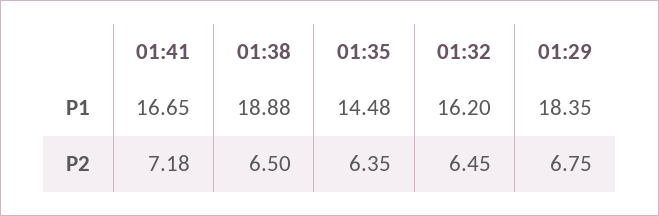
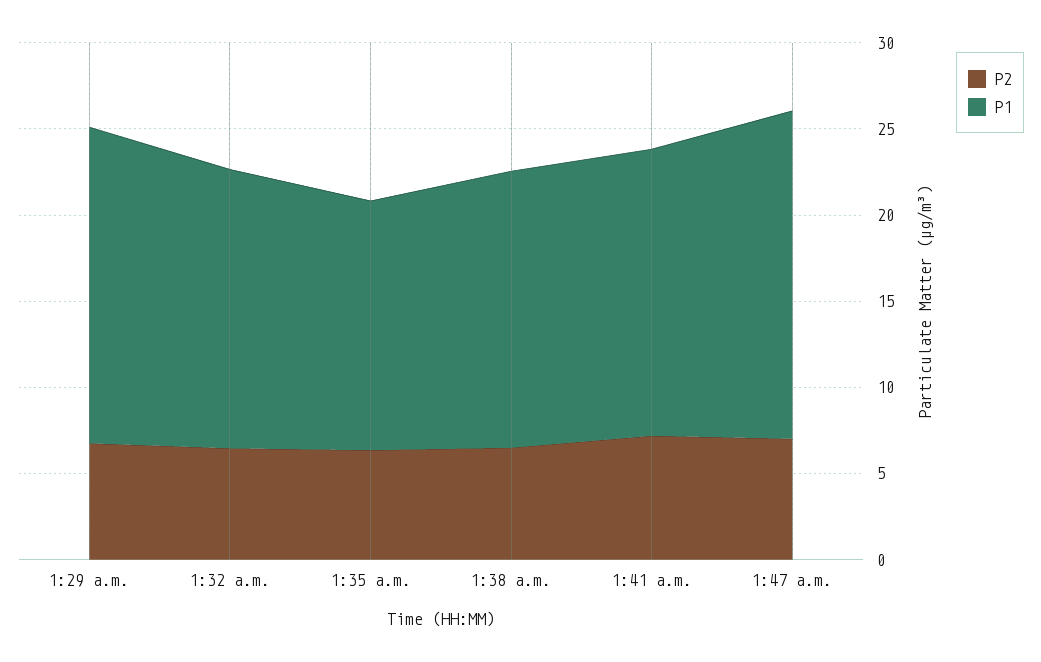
P1, 01:38: 18.88 -> 16
P2, 1:47 a.m.: none -> 7
P1, 1:47 a.m.: none -> 19

